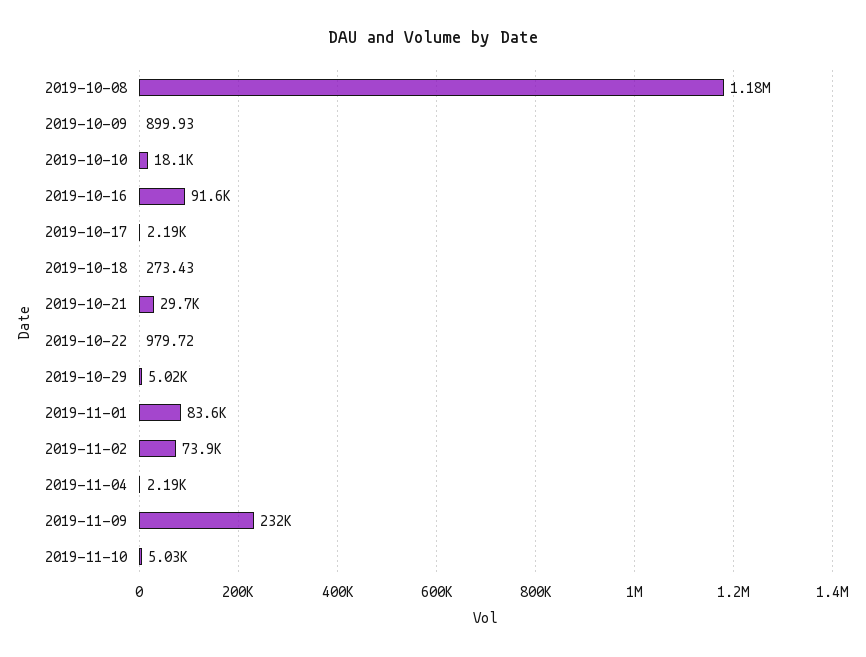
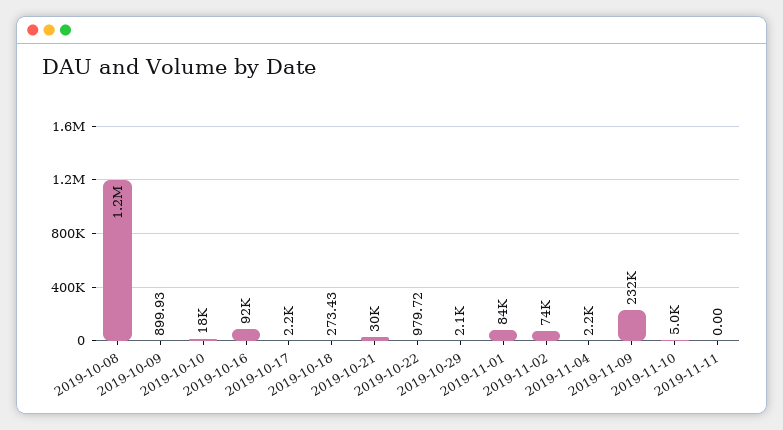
2019-10-29: 5020 -> 2100
2019-11-11: none -> 0

